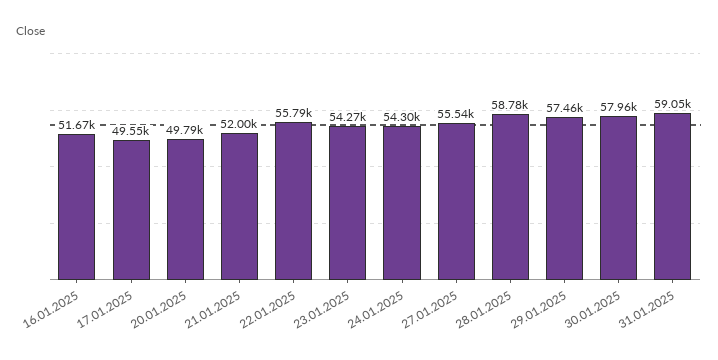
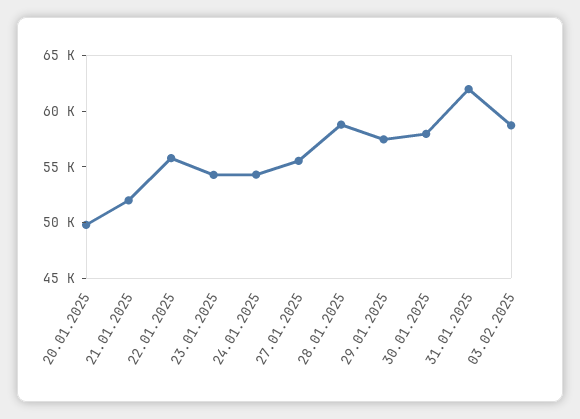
16.01.2025: 51670 -> none
17.01.2025: 49550 -> none
31.01.2025: 59050 -> 62000
03.02.2025: none -> 59000

